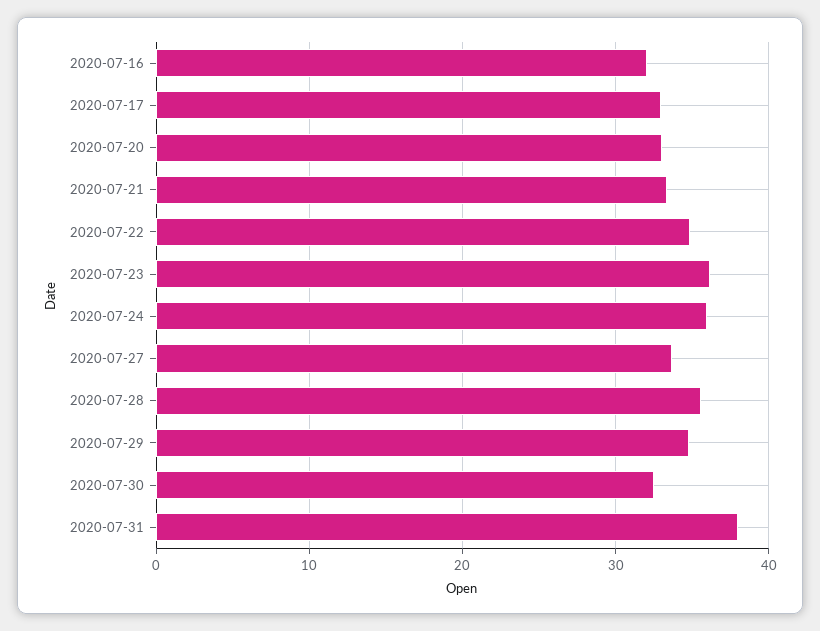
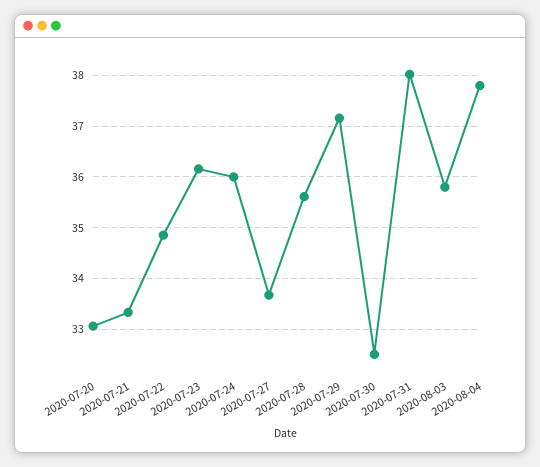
2020-07-16: 32 -> none
2020-07-17: 33 -> none
2020-07-29: 35 -> 37.2
2020-08-03: none -> 35.8
2020-08-04: none -> 37.8

